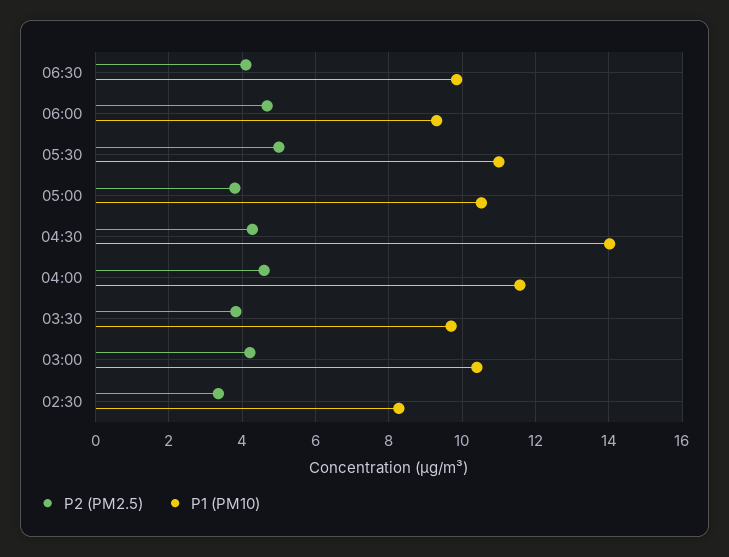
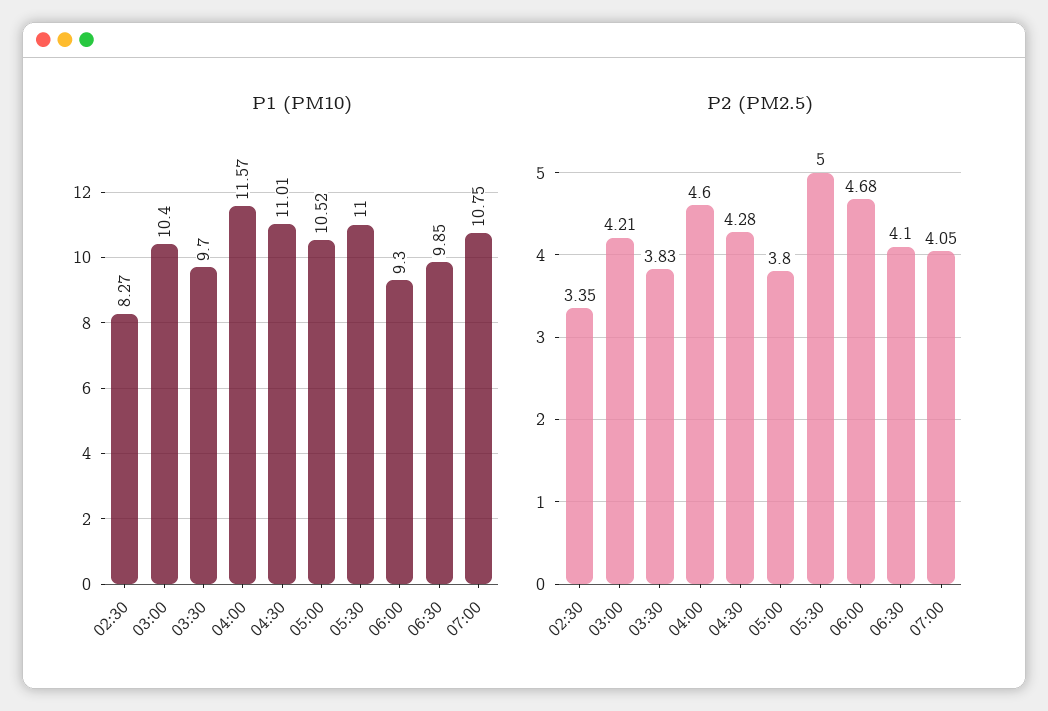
P1 (PM10), 04:30: 14 -> 11.01
P1 (PM10), 07:00: none -> 10.75
P2 (PM2.5), 07:00: none -> 4.05

